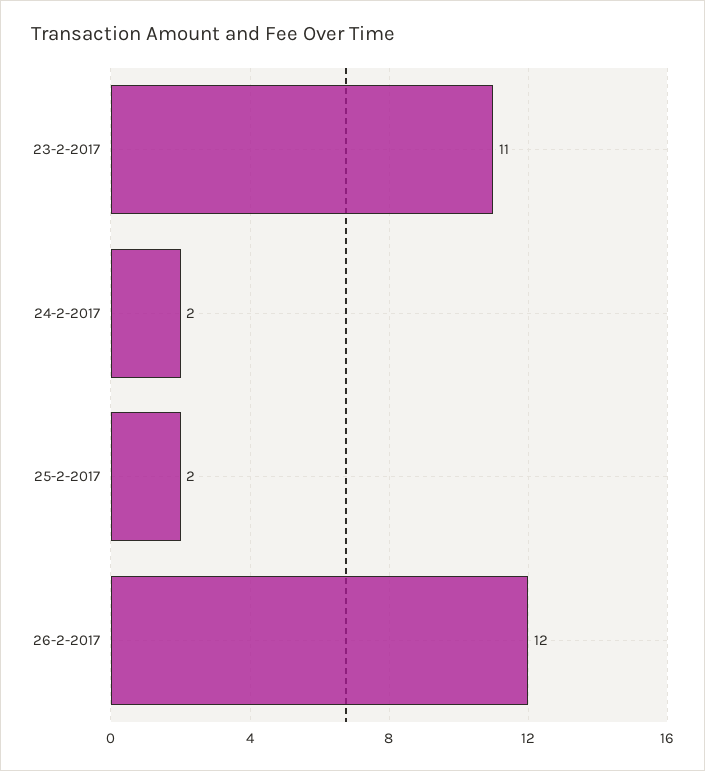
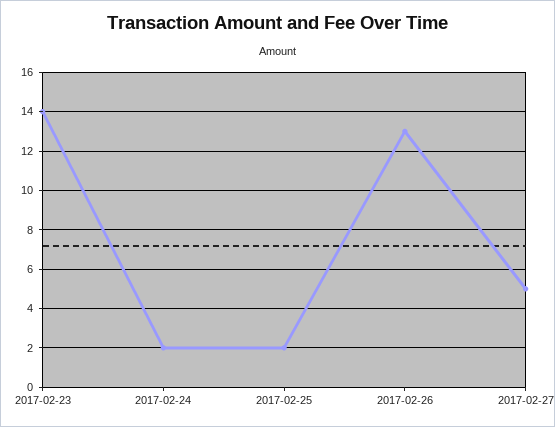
23-2-2017: 11 -> 14
26-2-2017: 12 -> 13
2017-02-27: none -> 5

